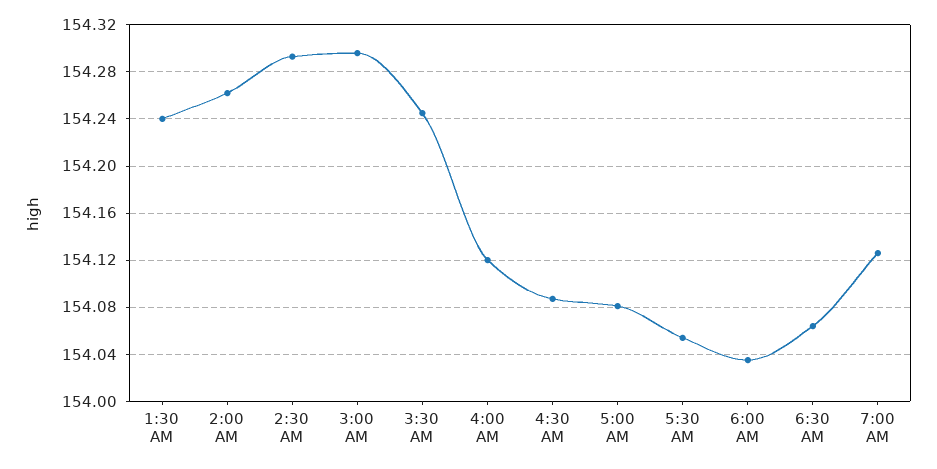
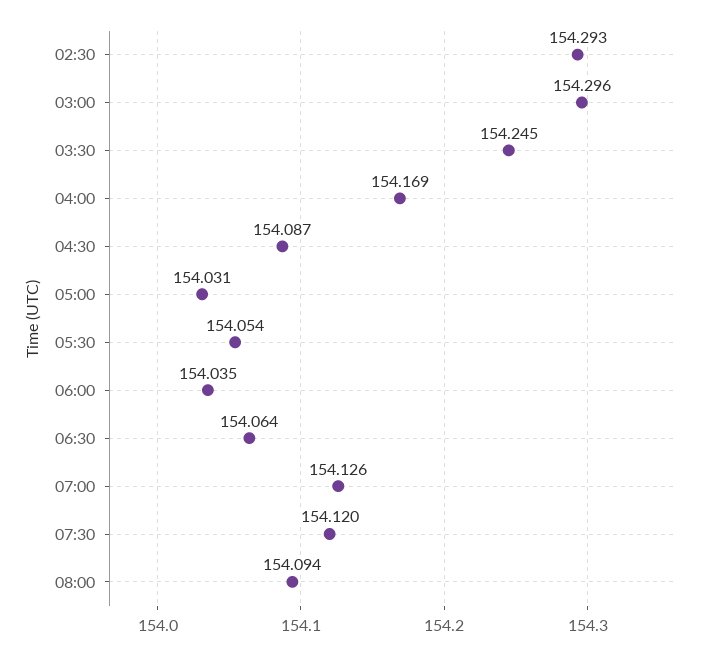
1:30 AM: 154.24 -> none
2:00 AM: 154.26 -> none
4:00 AM: 154.12 -> 154.169
5:00 AM: 154.08 -> 154.031
07:30: none -> 154.12
08:00: none -> 154.094

